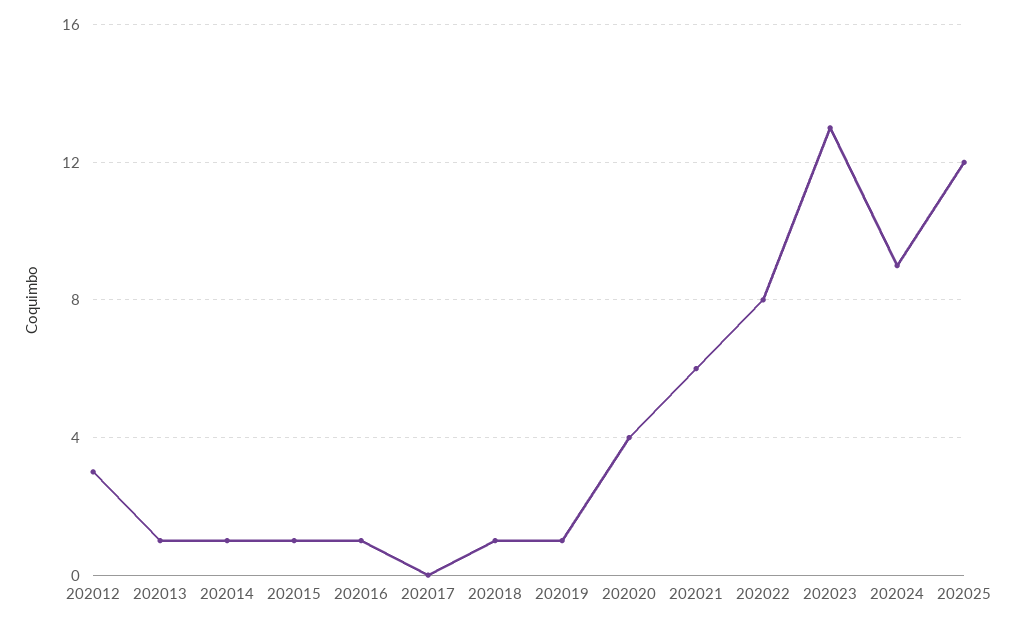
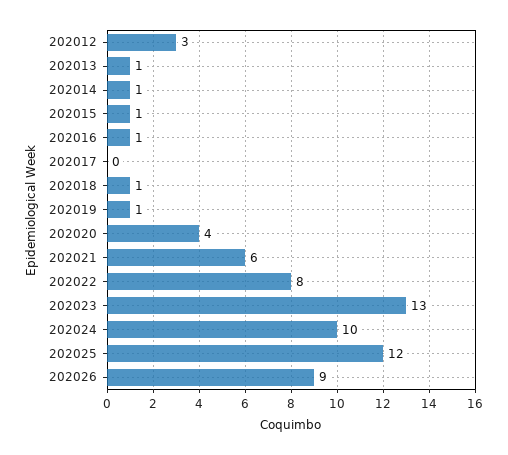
202024: 9 -> 10
202026: none -> 9

